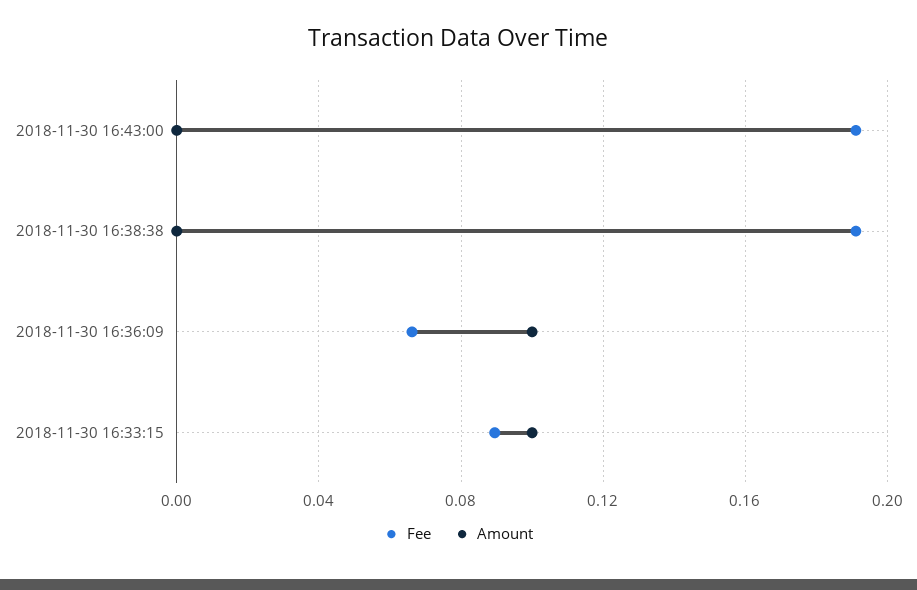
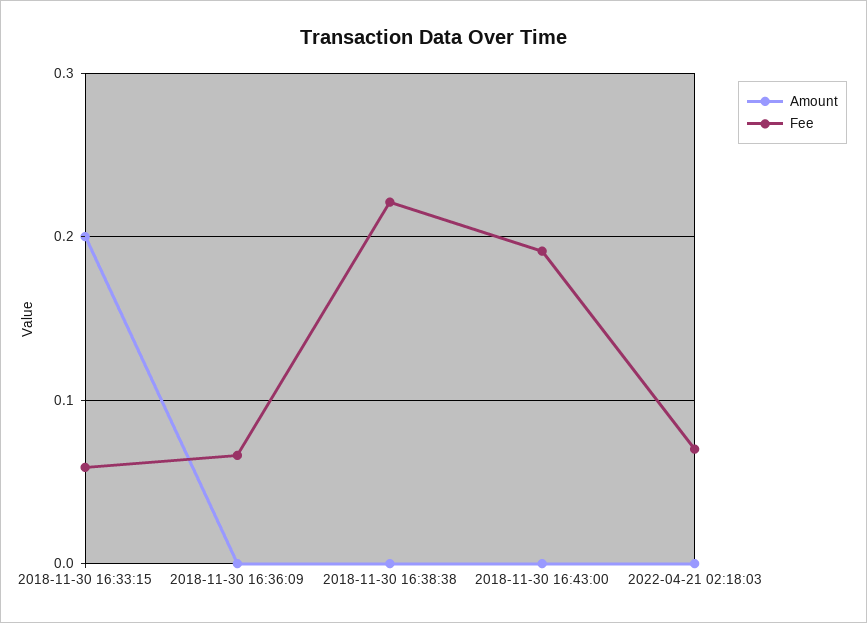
Fee, 2018-11-30 16:38:38: 0.19 -> 0.22
Amount, 2018-11-30 16:36:09: 0.1 -> 0
Fee, 2018-11-30 16:33:15: 0.09 -> 0.06
Amount, 2018-11-30 16:33:15: 0.1 -> 0.2
Amount, 2022-04-21 02:18:03: none -> 0
Fee, 2022-04-21 02:18:03: none -> 0.07

